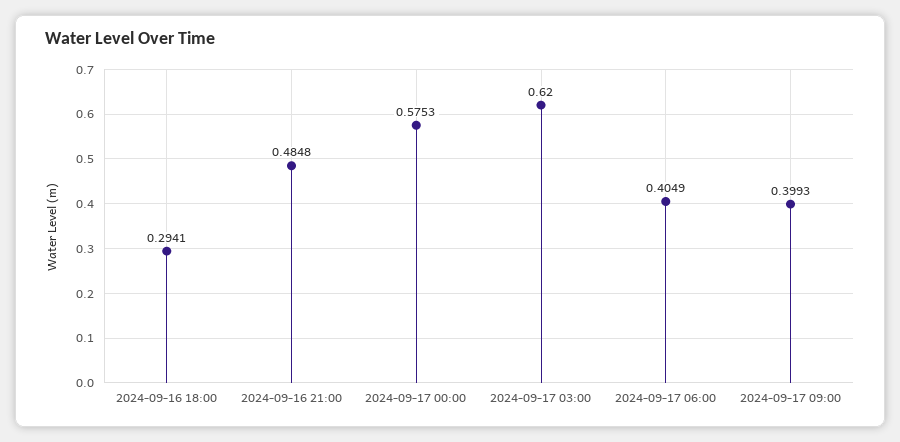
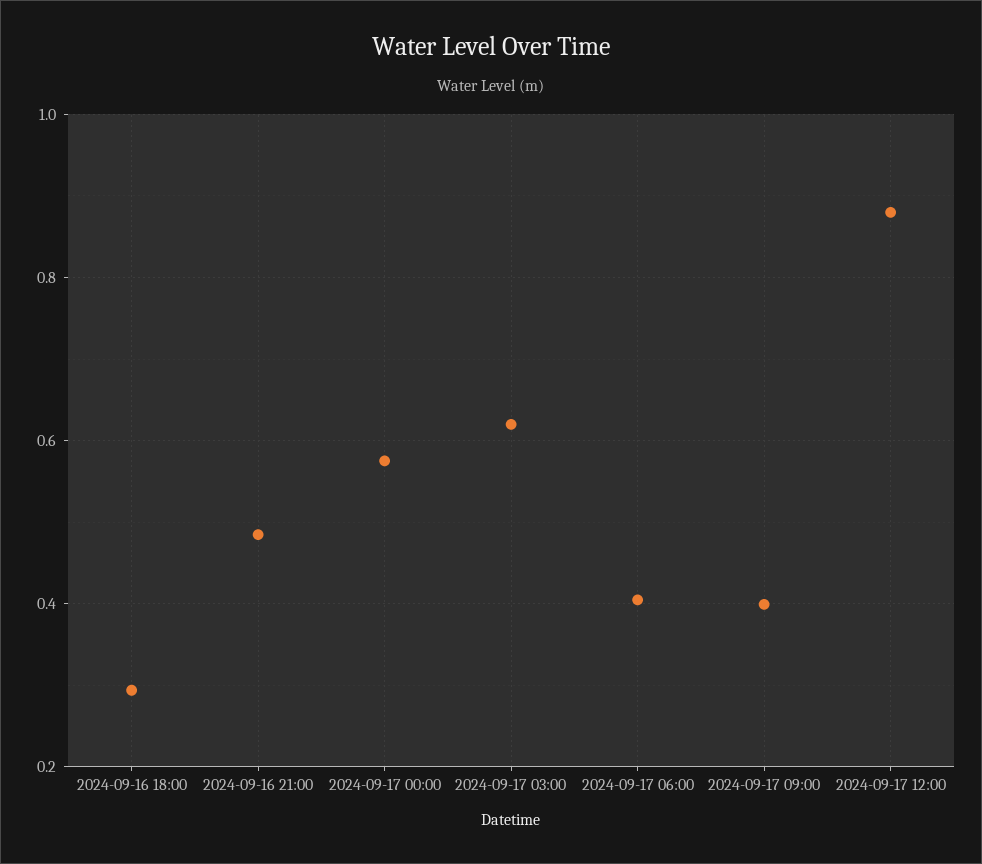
2024-09-17 12:00: none -> 0.88

